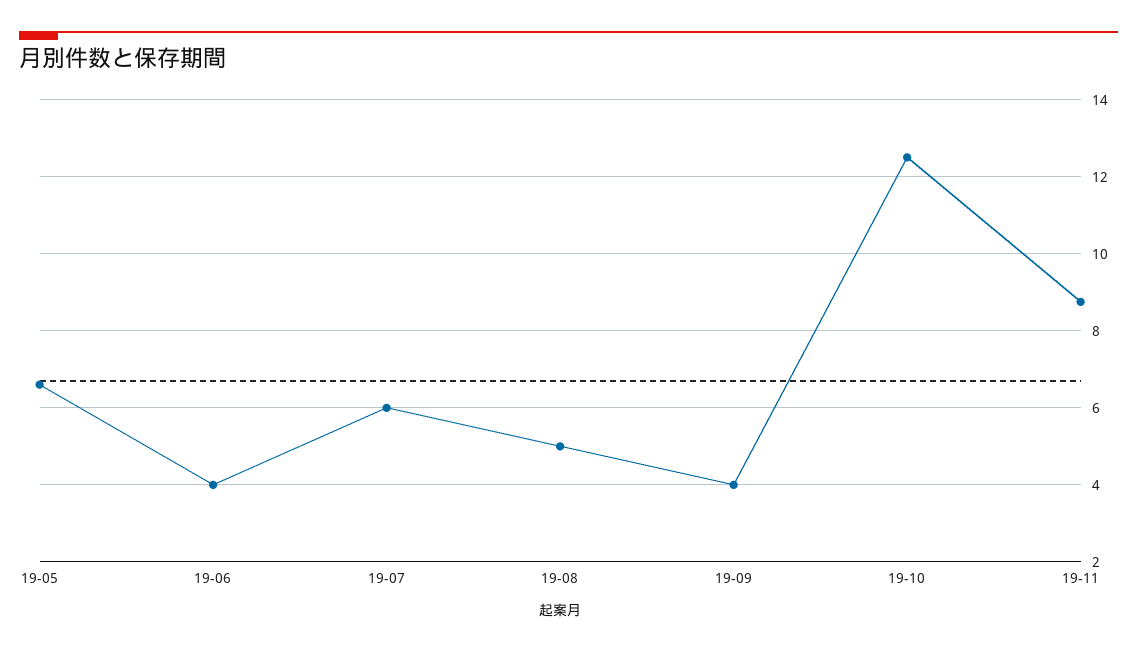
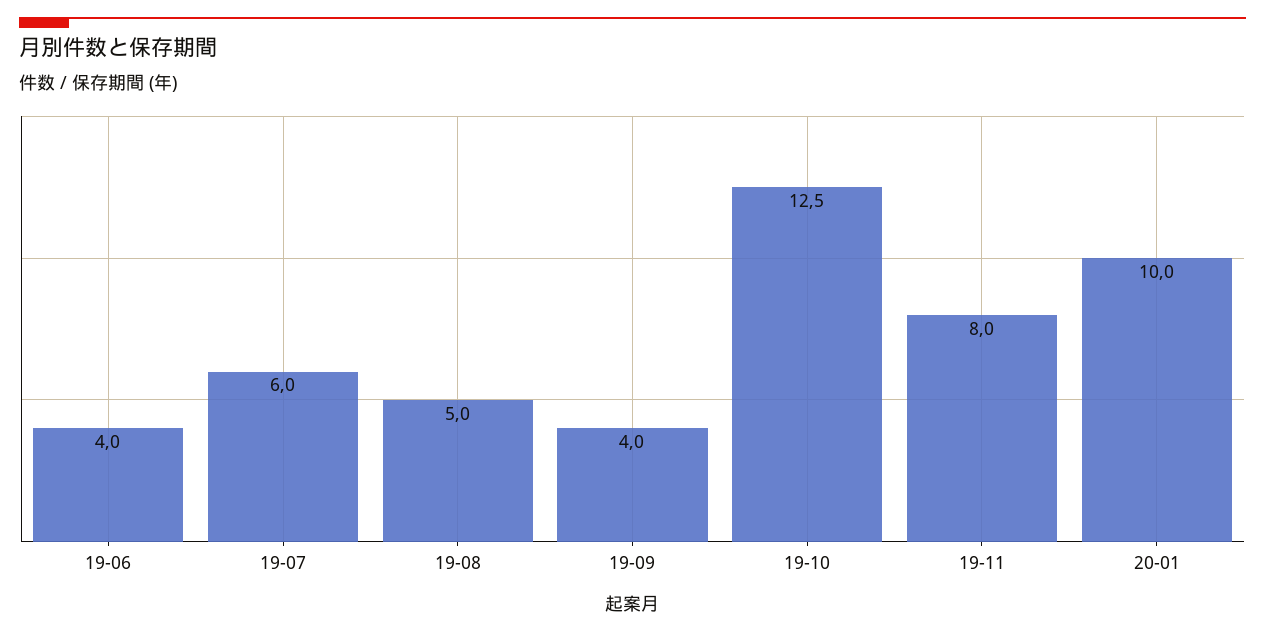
19-05: 6.6 -> none
19-11: 8.8 -> 8
20-01: none -> 10

